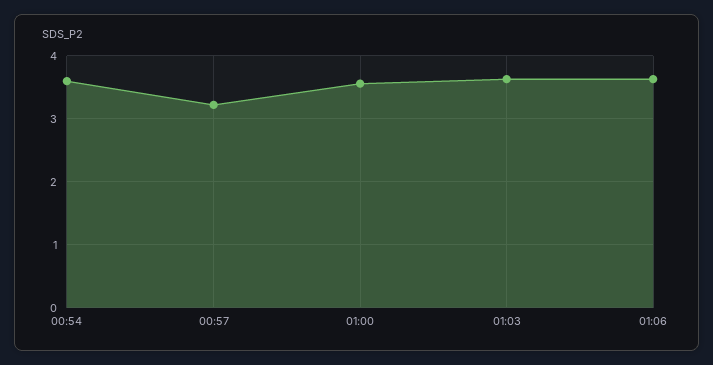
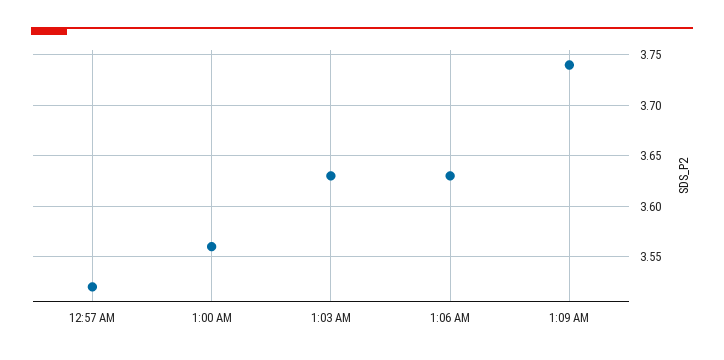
00:54: 3.6 -> none
00:57: 3.2 -> 3.52
1:09 AM: none -> 3.74

